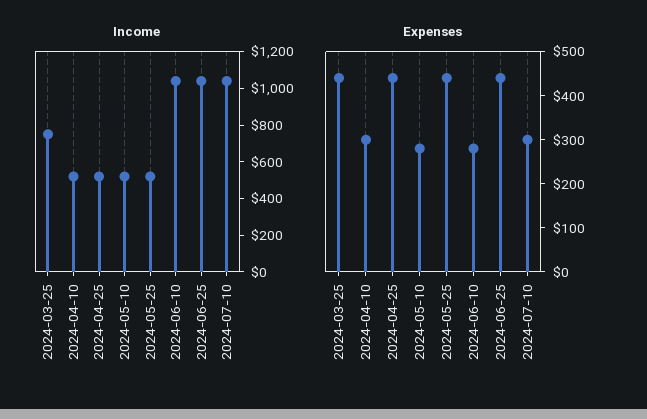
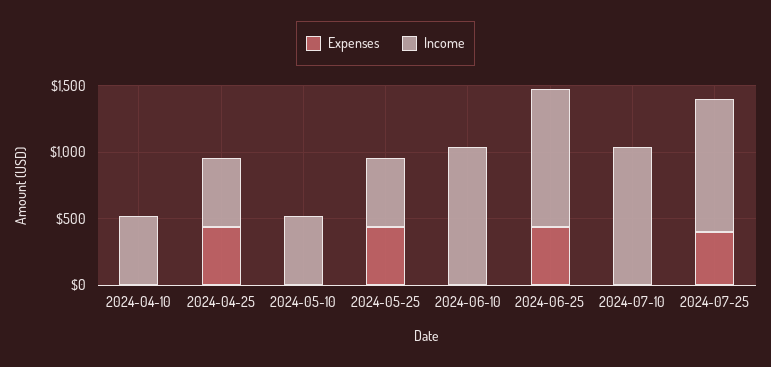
Income, 2024-03-25: 750 -> none
Expenses, 2024-03-25: 440 -> none
Expenses, 2024-04-10: 300 -> 0
Expenses, 2024-05-10: 280 -> 0
Expenses, 2024-06-10: 280 -> 0
Expenses, 2024-07-10: 300 -> 0
Expenses, 2024-07-25: none -> 400
Income, 2024-07-25: none -> 1000

